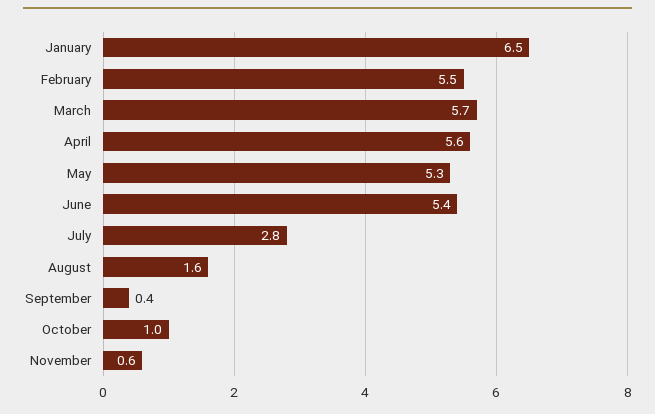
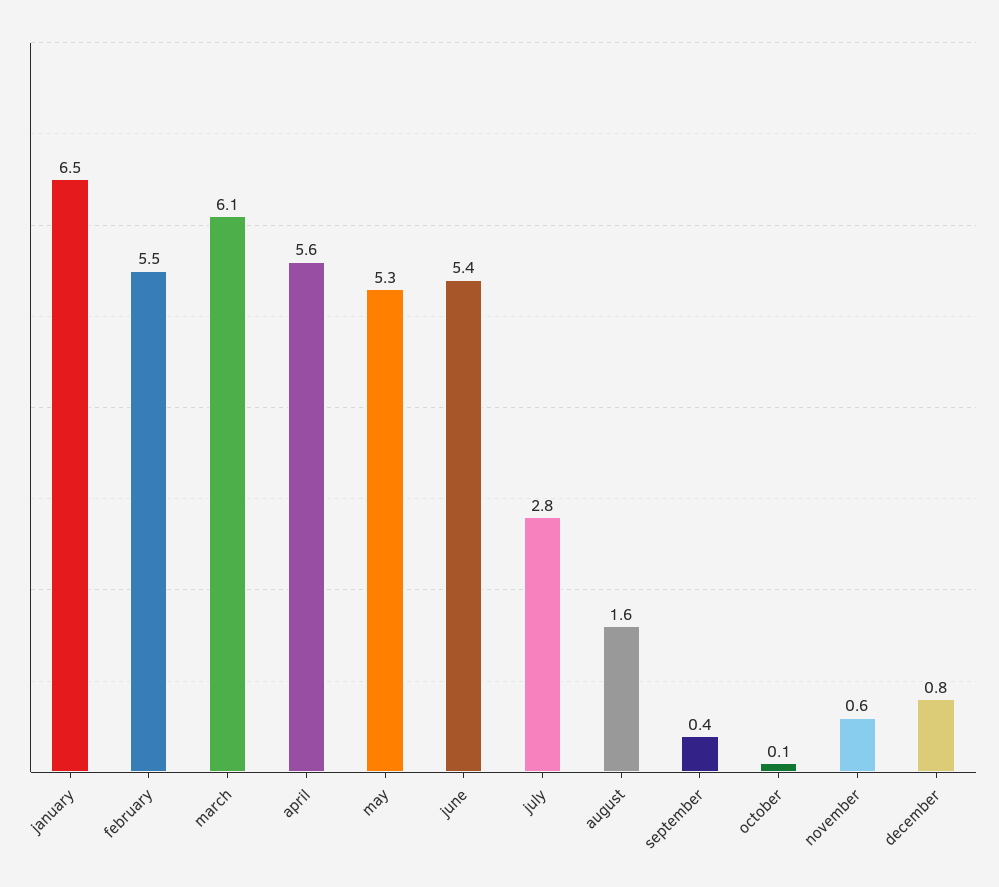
March: 5.7 -> 6.1
October: 1 -> 0.1
december: none -> 0.8

